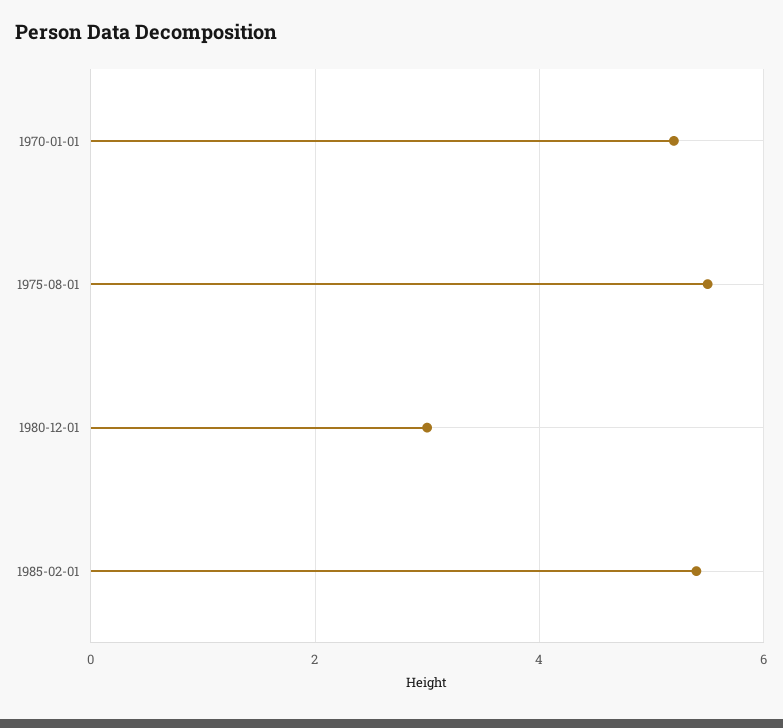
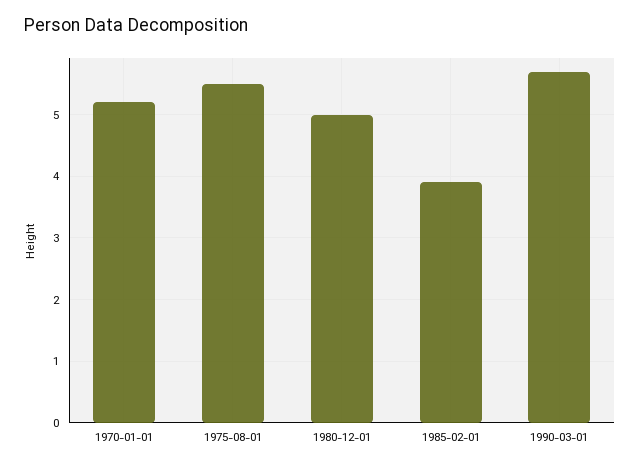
1980-12-01: 3 -> 5
1985-02-01: 5.5 -> 3.9
1990-03-01: none -> 5.7

